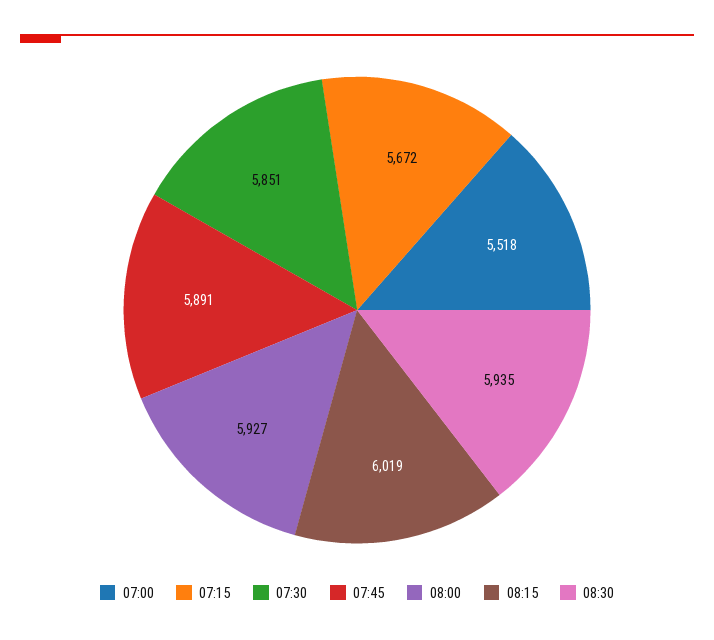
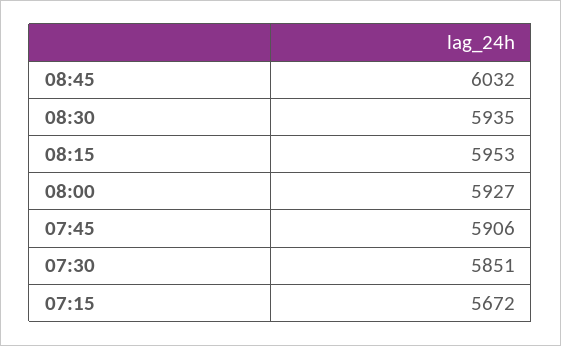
07:00: 5518 -> none
07:45: 5891 -> 5906
08:15: 6019 -> 5953
08:45: none -> 6032

